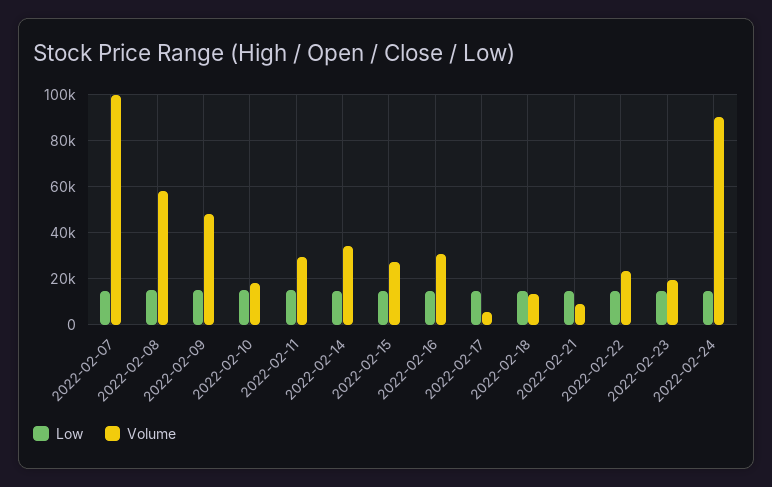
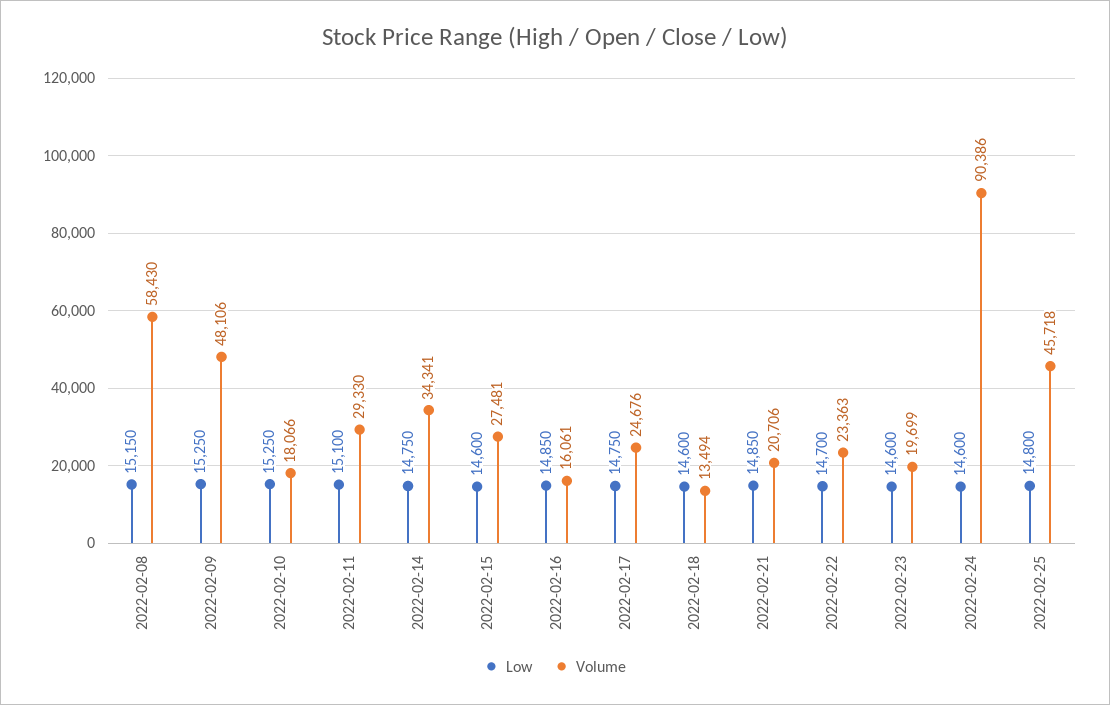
Low, 2022-02-07: 15000 -> none
Volume, 2022-02-07: 100000 -> none
Volume, 2022-02-16: 30000 -> 16061
Volume, 2022-02-17: 5000 -> 24676
Volume, 2022-02-21: 10000 -> 20706
Low, 2022-02-25: none -> 14800
Volume, 2022-02-25: none -> 45718

